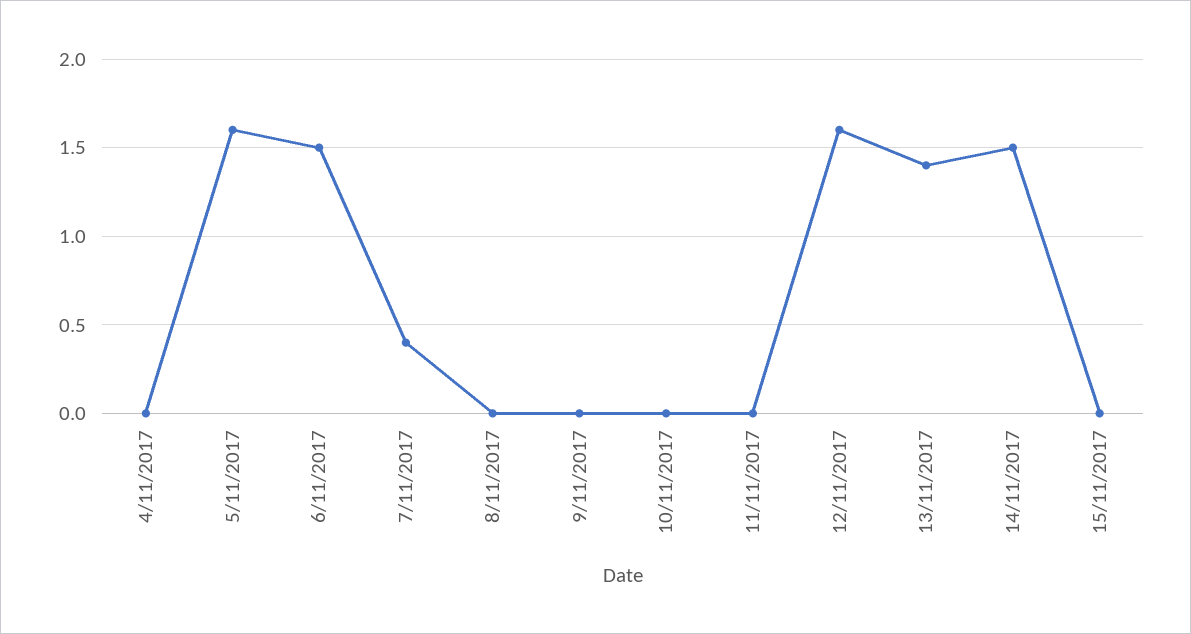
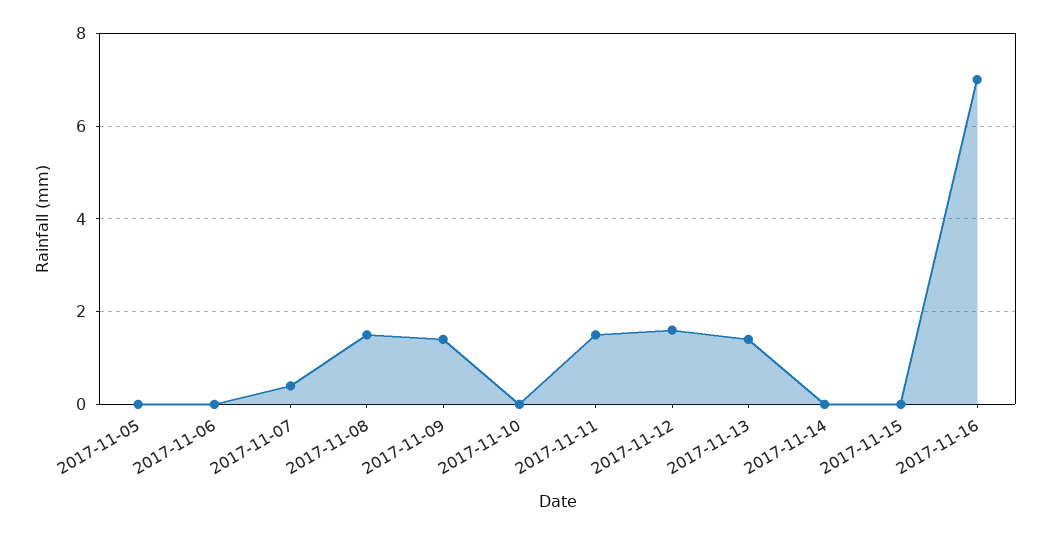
4/11/2017: 0 -> none
5/11/2017: 1.6 -> 0
6/11/2017: 1.5 -> 0
8/11/2017: 0 -> 1.5
9/11/2017: 0 -> 1.5
11/11/2017: 0 -> 1.5
14/11/2017: 1.5 -> 0
2017-11-16: none -> 7

